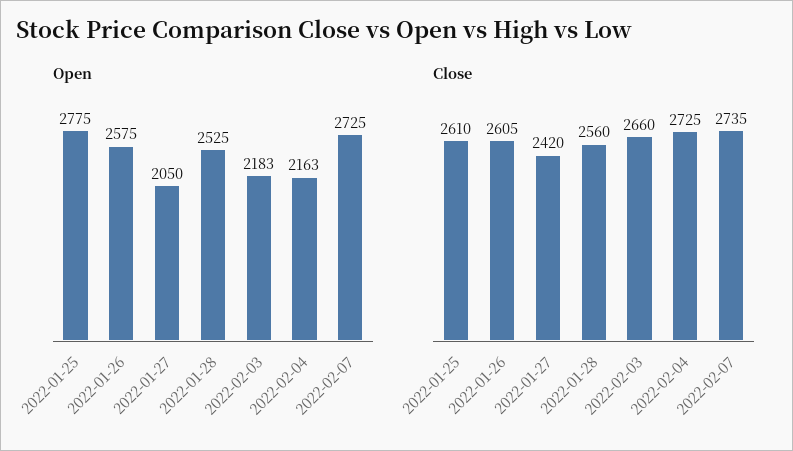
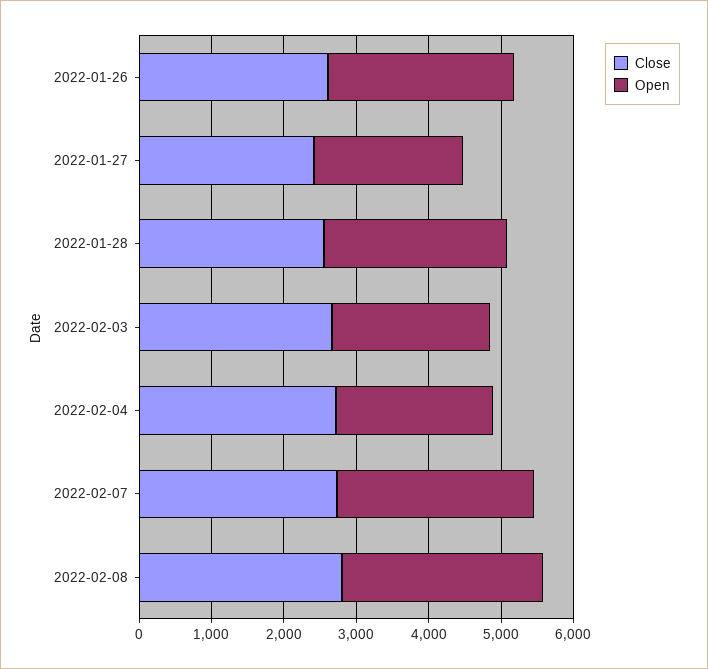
Open, 2022-01-25: 2775 -> none
Close, 2022-01-25: 2610 -> none
Close, 2022-02-08: none -> 2800
Open, 2022-02-08: none -> 2800

